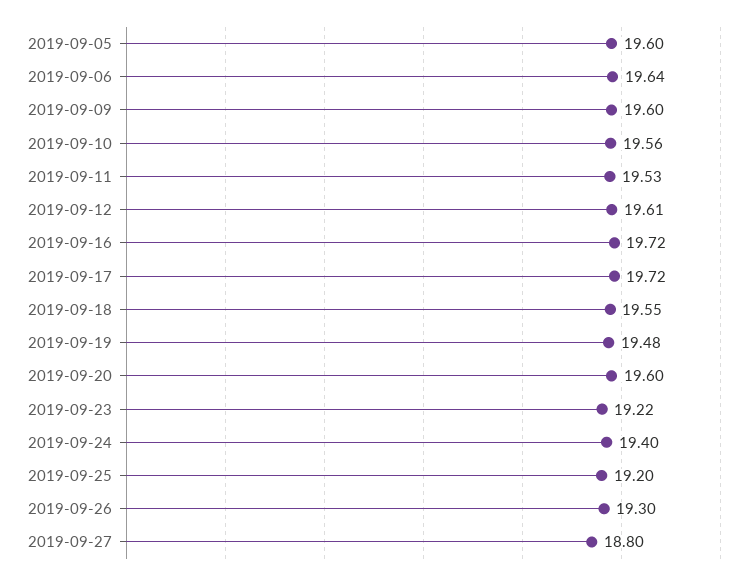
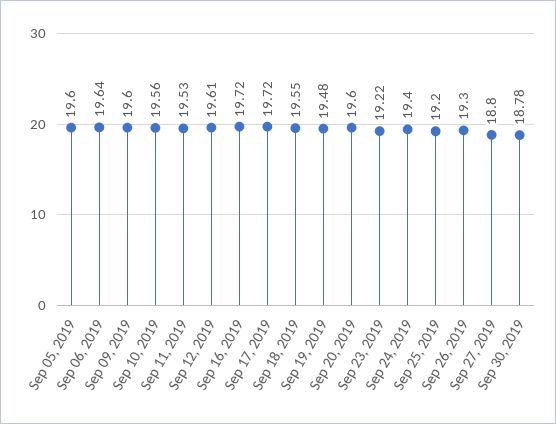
Sep 30, 2019: none -> 18.78

